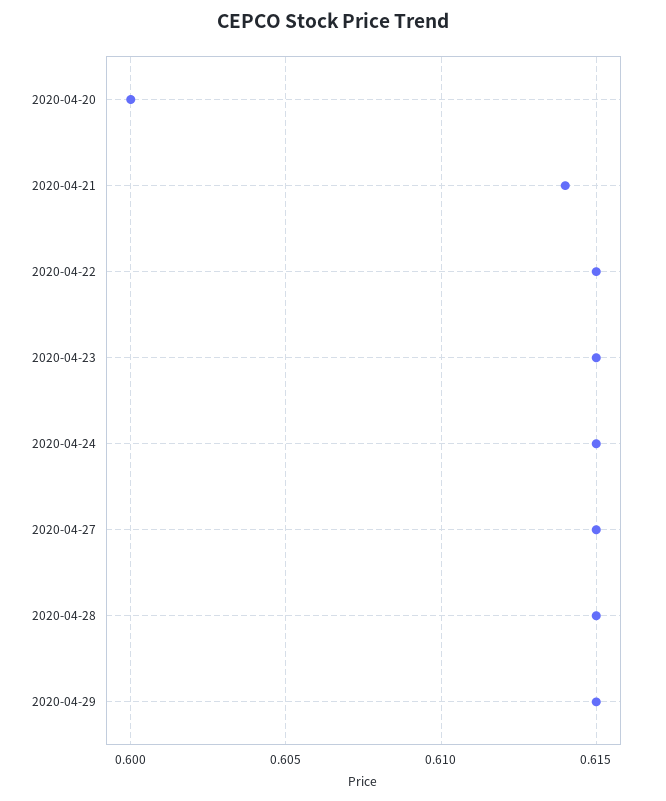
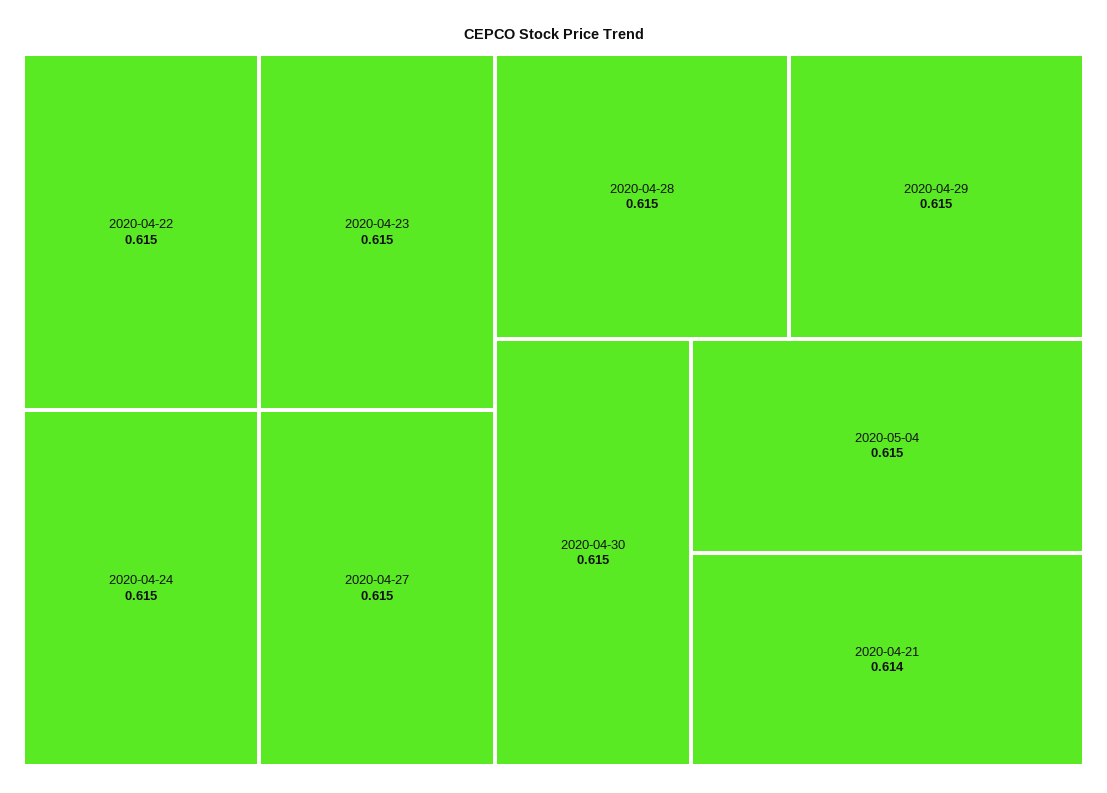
2020-04-20: 0.6 -> none
2020-04-30: none -> 0.615
2020-05-04: none -> 0.615

